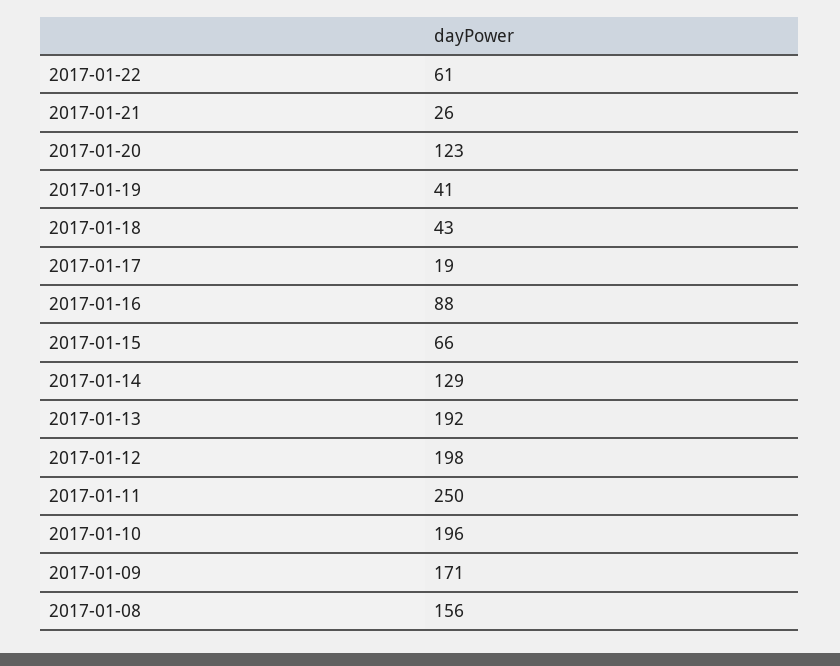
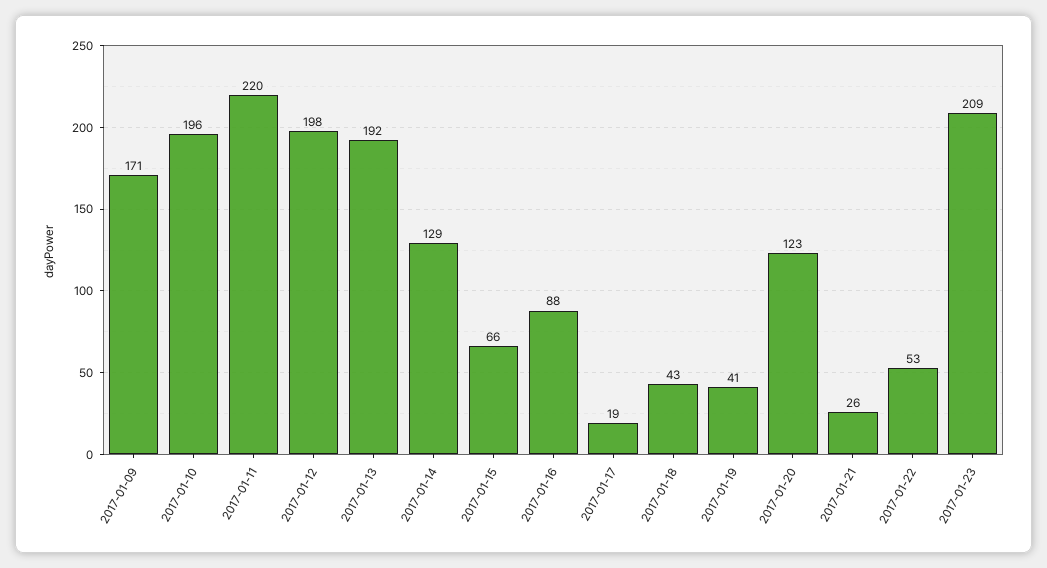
2017-01-22: 61 -> 53
2017-01-11: 250 -> 220
2017-01-08: 156 -> none
2017-01-23: none -> 209

